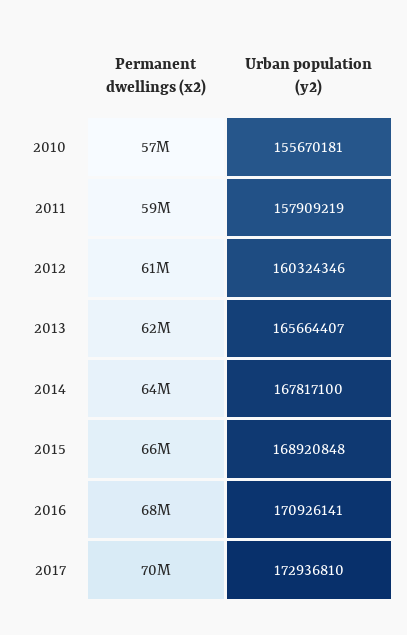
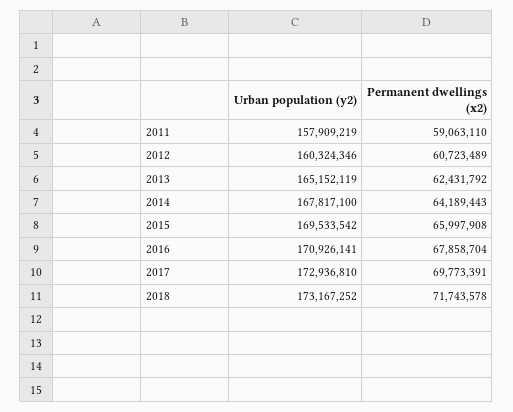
Permanent dwellings (x2), 2010: 57000000 -> none
Urban population (y2), 2010: 155670181 -> none
Urban population (y2), 2013: 165664407 -> 165152119
Urban population (y2), 2015: 168920848 -> 169533542
Urban population (y2), 2018: none -> 173167252
Permanent dwellings (x2), 2018: none -> 71743578

